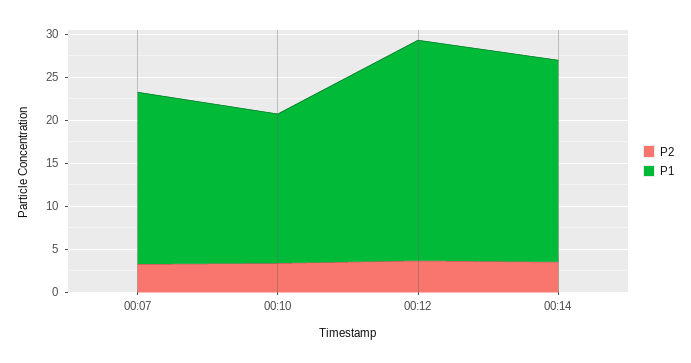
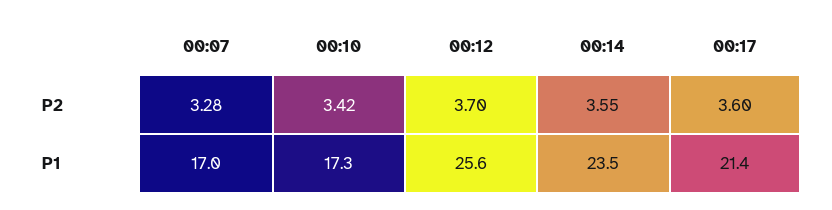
P1, 00:07: 20 -> 17
P2, 00:17: none -> 3.6
P1, 00:17: none -> 21.4

